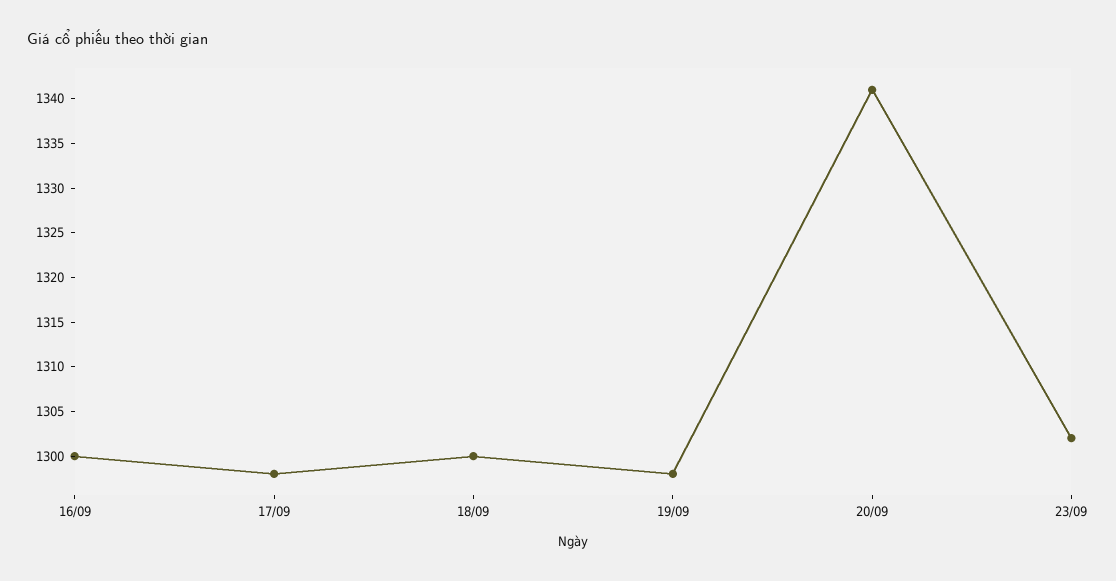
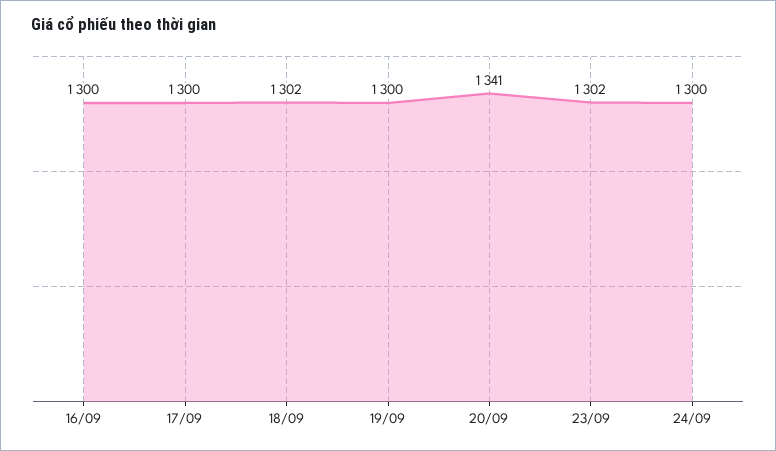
17/09: 1298 -> 1300
18/09: 1300 -> 1302
19/09: 1298 -> 1300
24/09: none -> 1300

